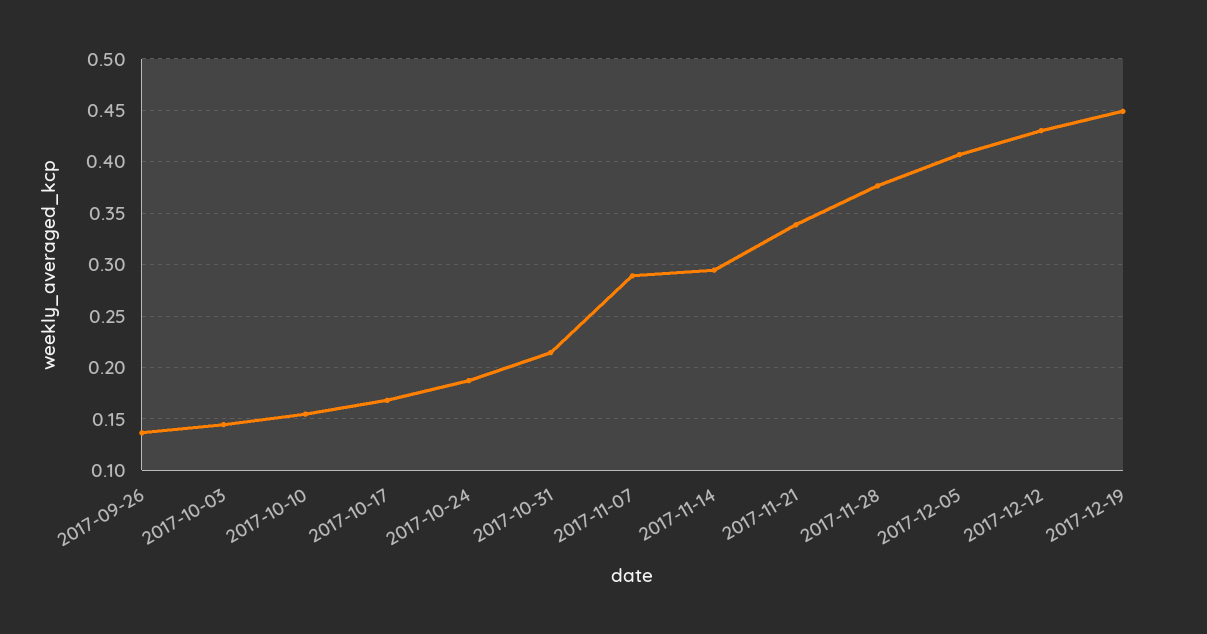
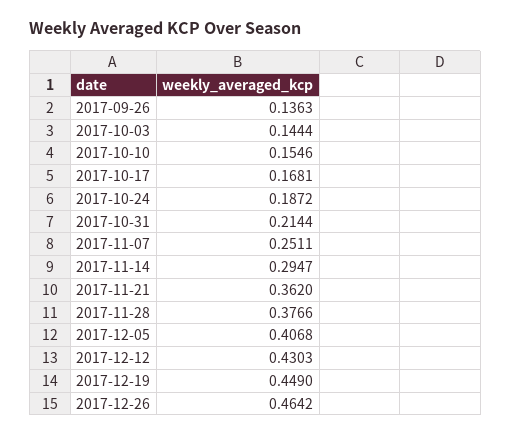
2017-11-07: 0.29 -> 0.2511
2017-11-21: 0.34 -> 0.362
2017-12-26: none -> 0.4642

